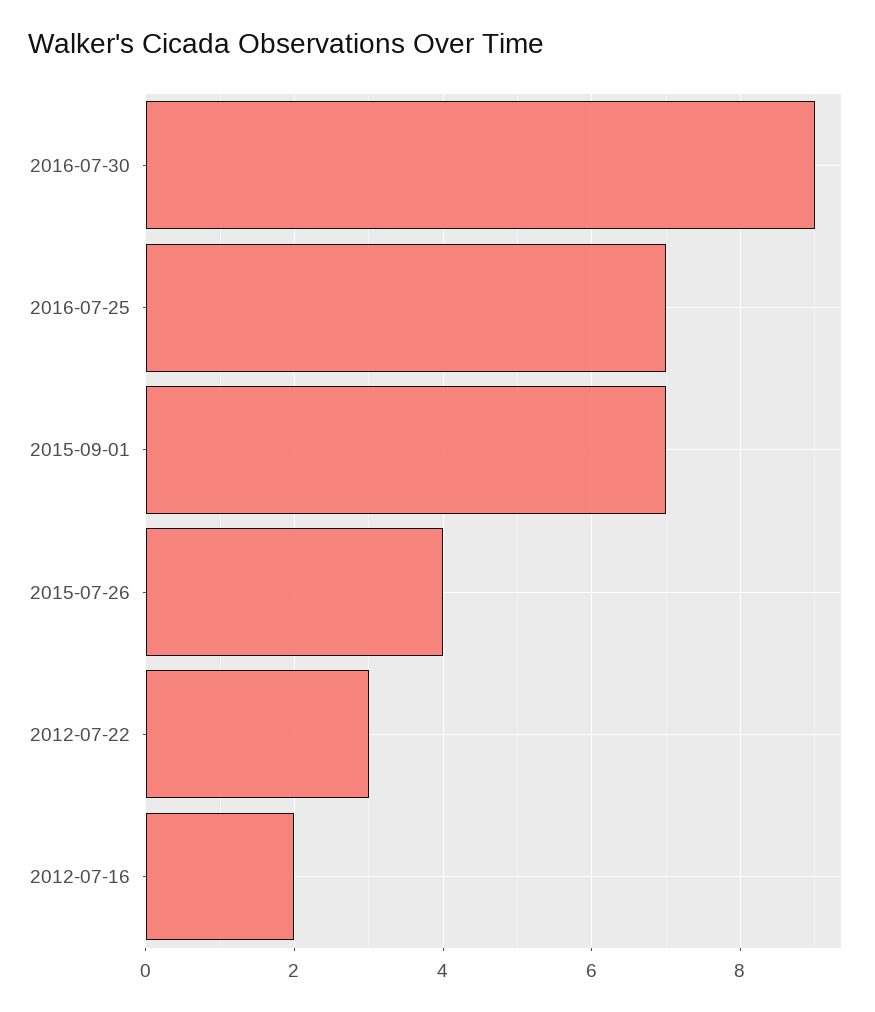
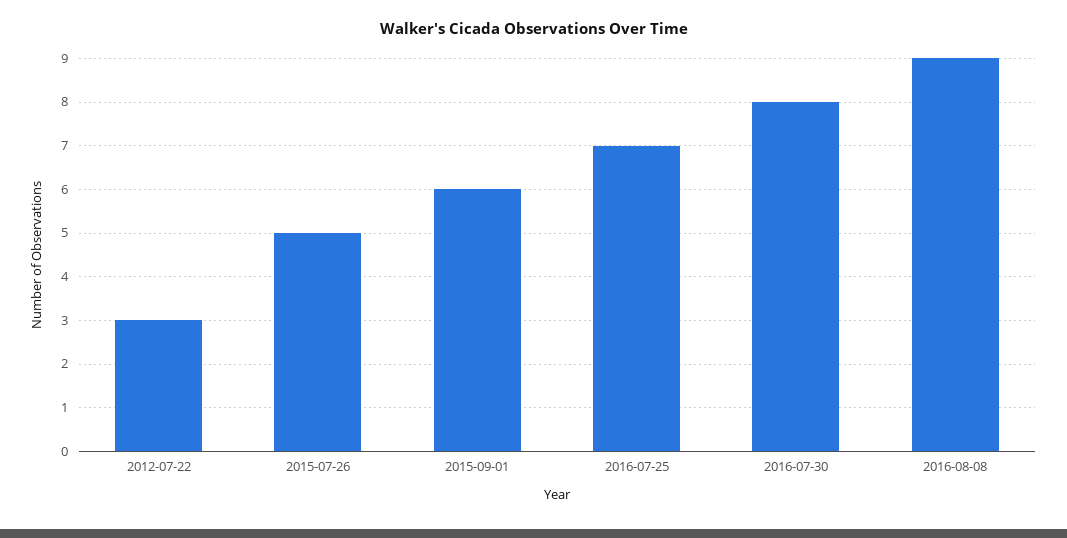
2016-07-30: 9 -> 8
2015-09-01: 7 -> 6
2015-07-26: 4 -> 5
2012-07-16: 2 -> none
2016-08-08: none -> 9

